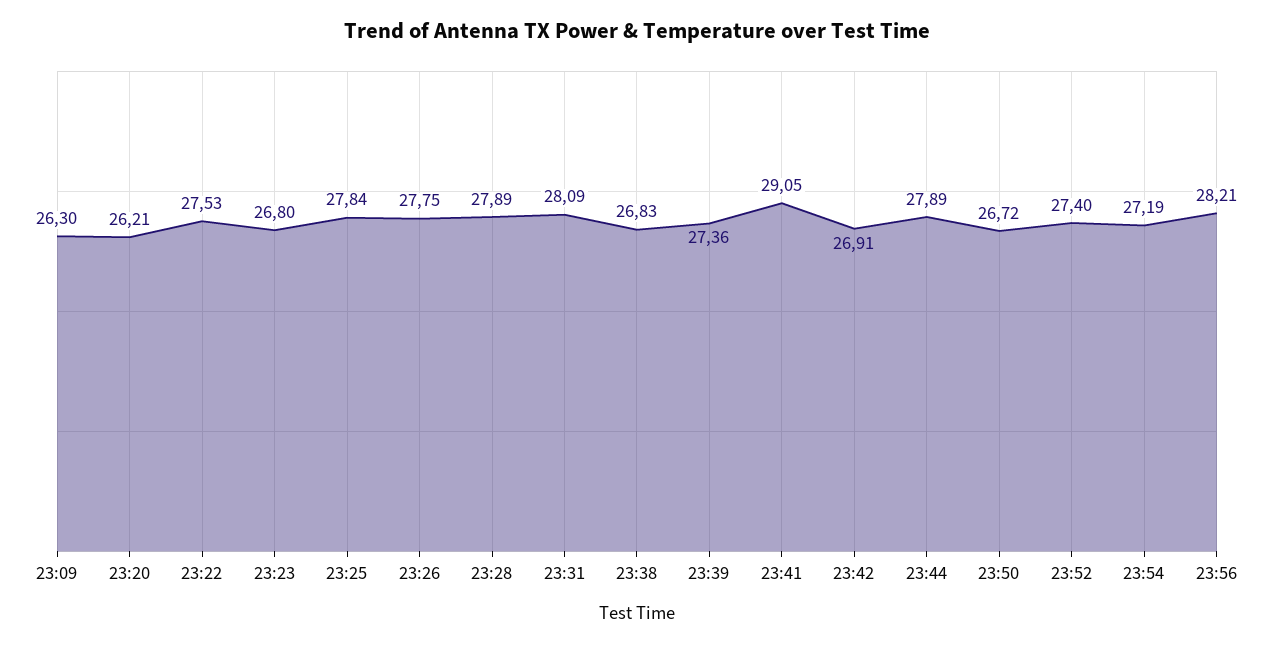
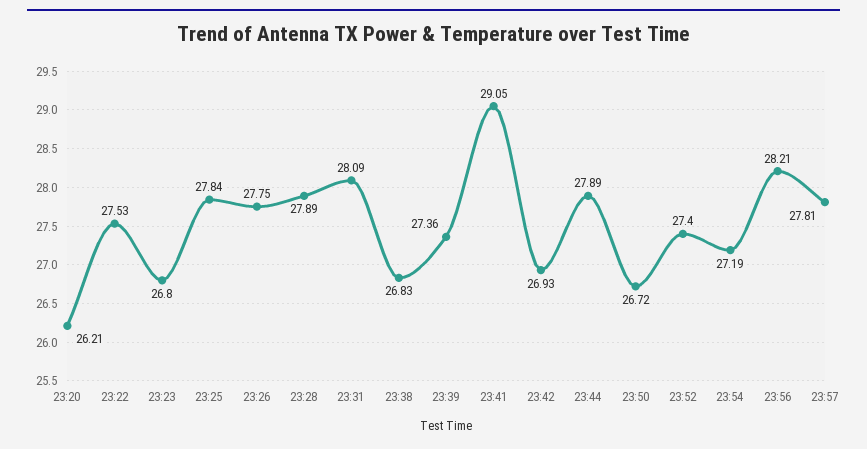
23:09: 26.3 -> none
23:42: 26.91 -> 26.93
23:57: none -> 27.81

